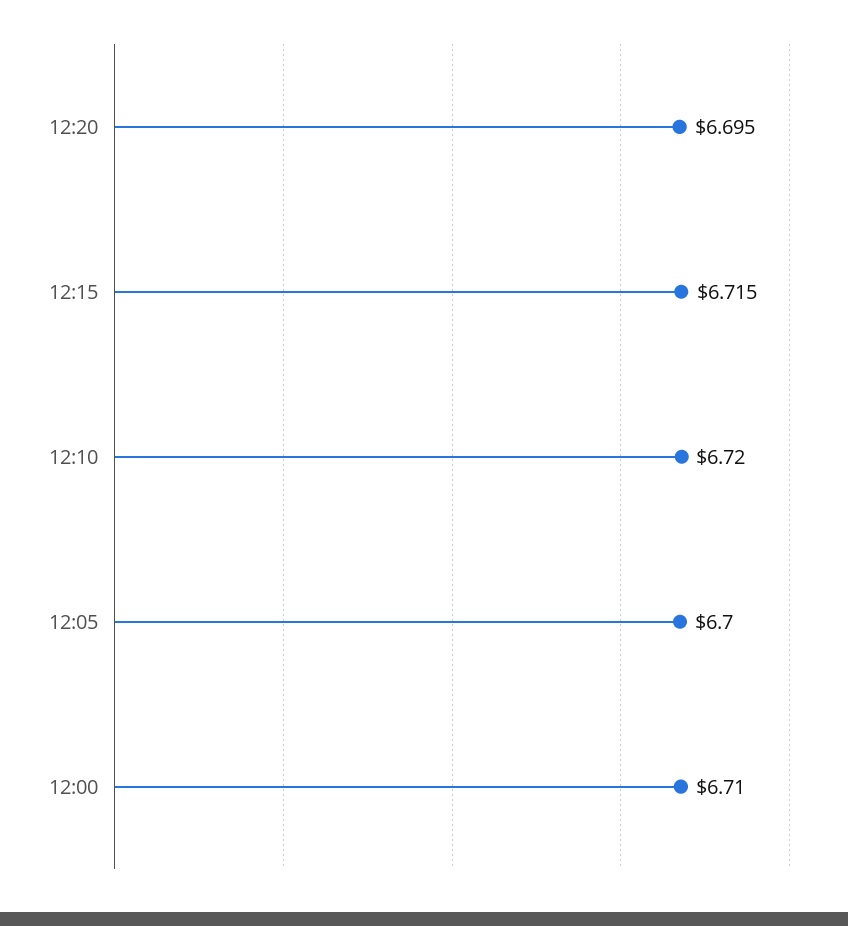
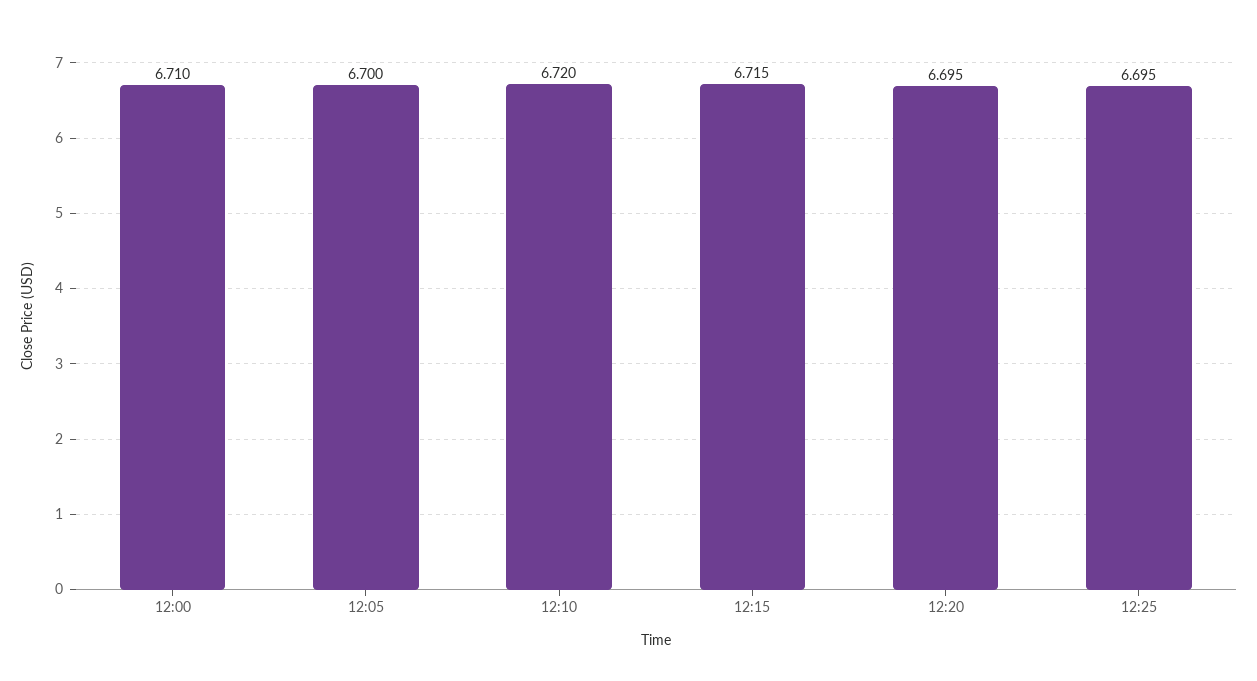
12:25: none -> 6.695

